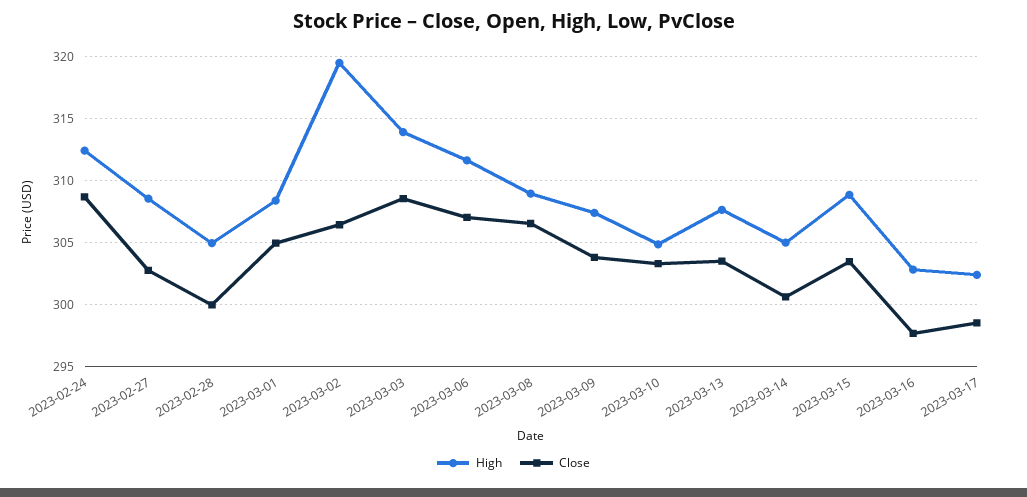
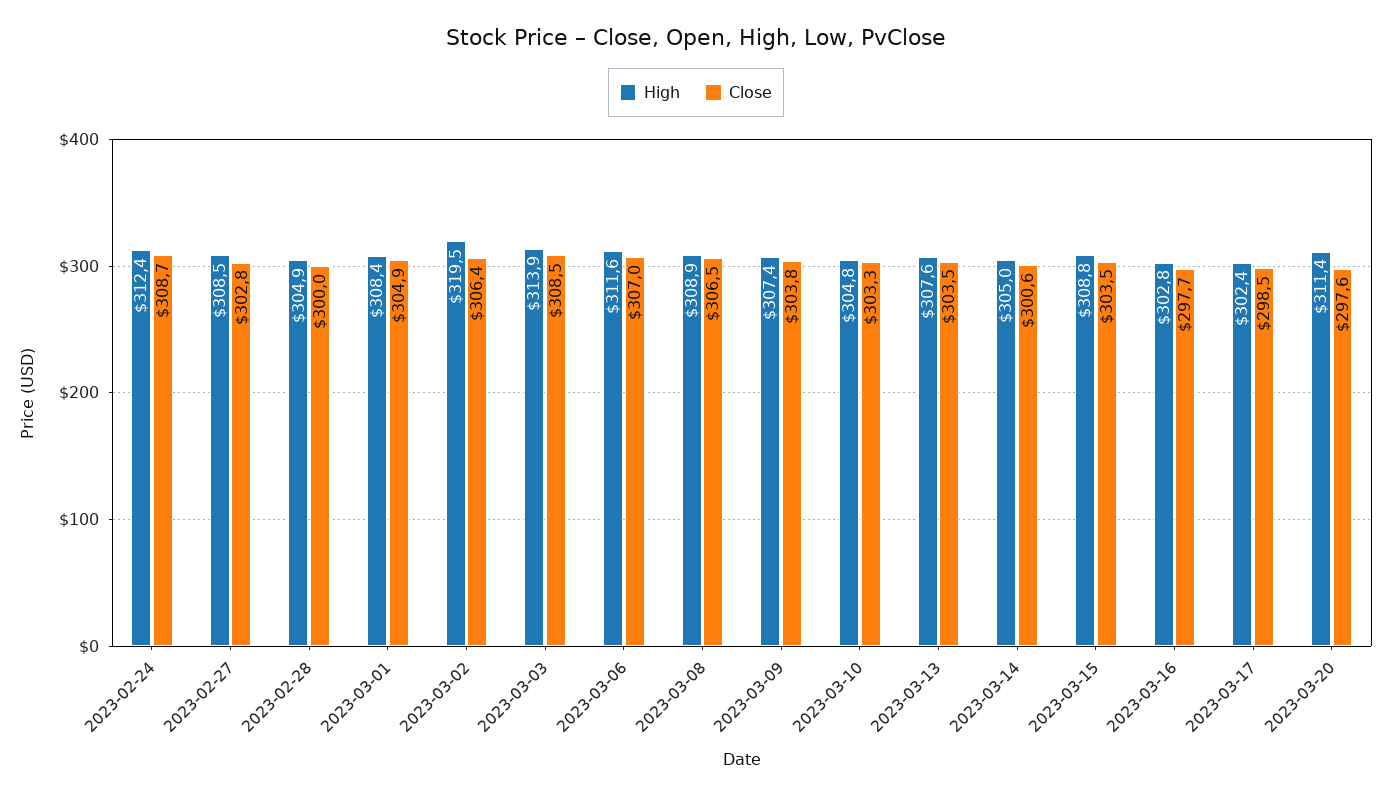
High, 2023-03-20: none -> 311.4
Close, 2023-03-20: none -> 297.6

